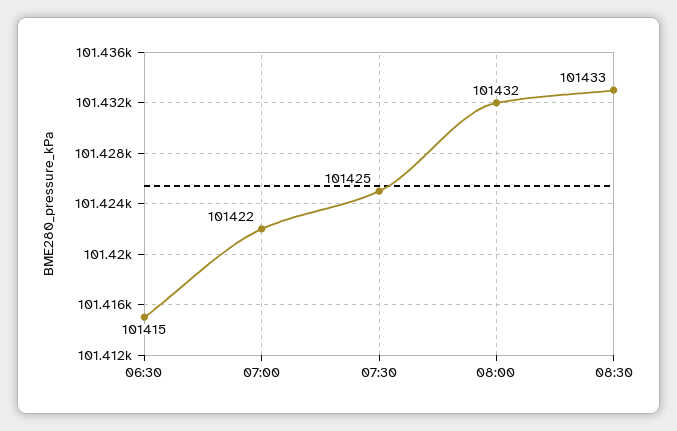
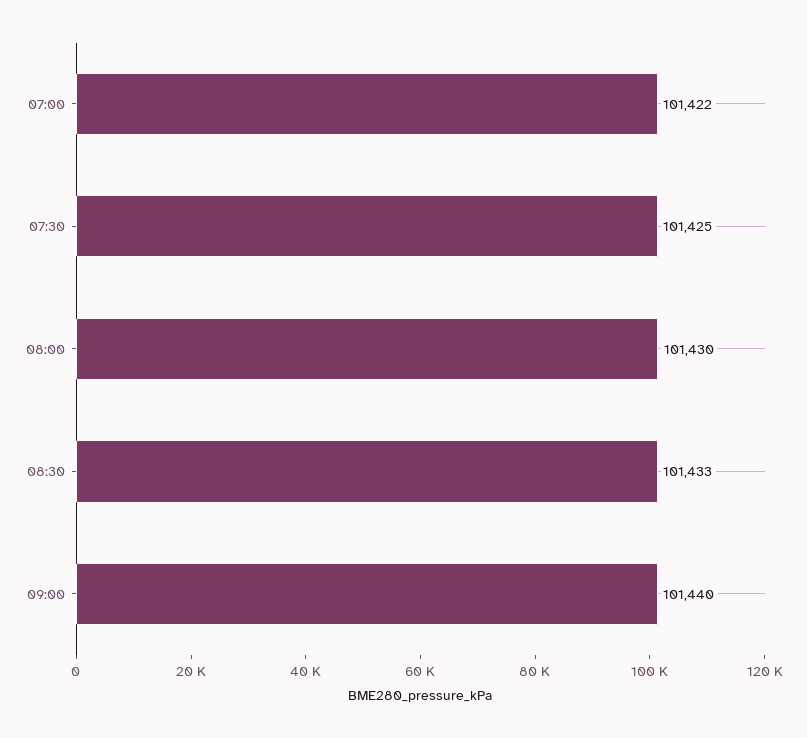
06:30: 101415 -> none
08:00: 101432 -> 101430
09:00: none -> 101440

